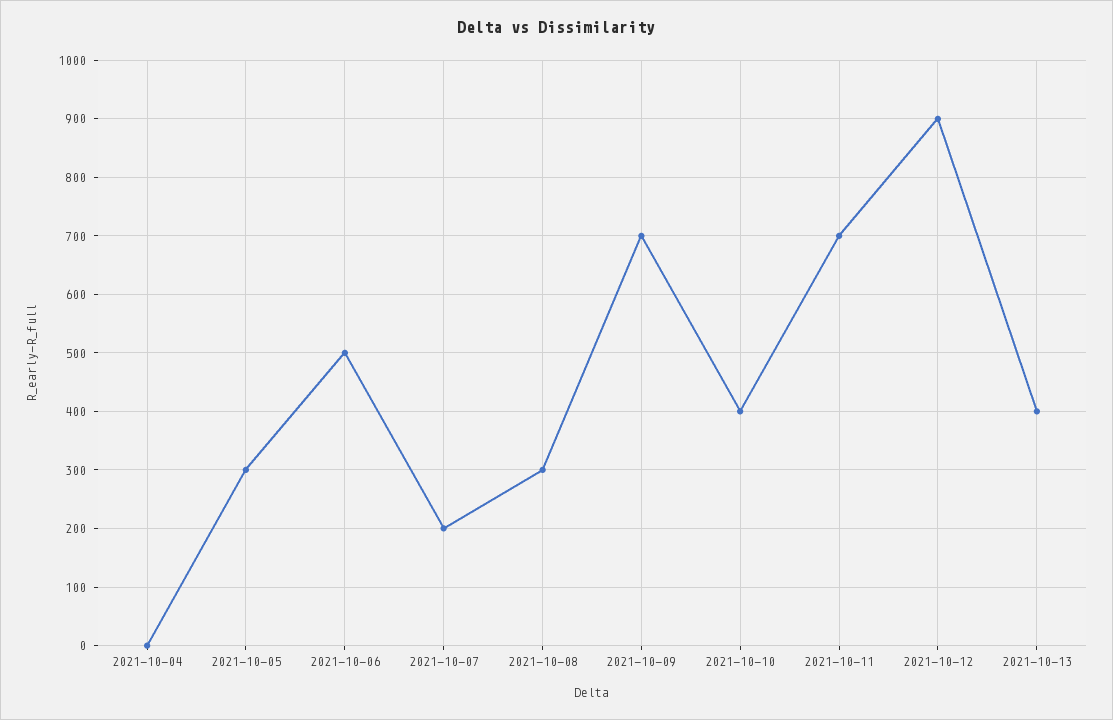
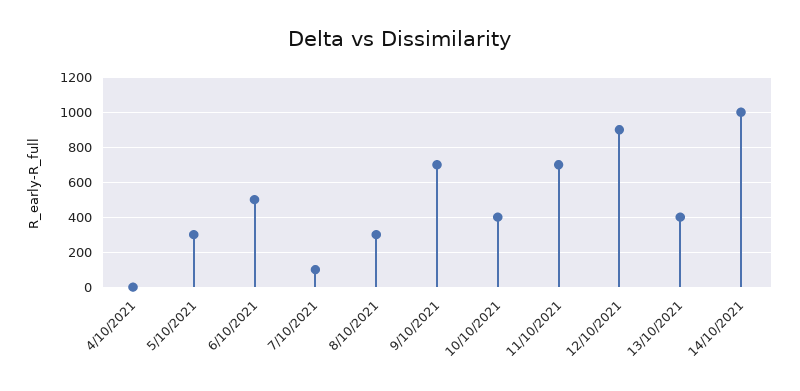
2021-10-07: 200 -> 100
14/10/2021: none -> 1000

